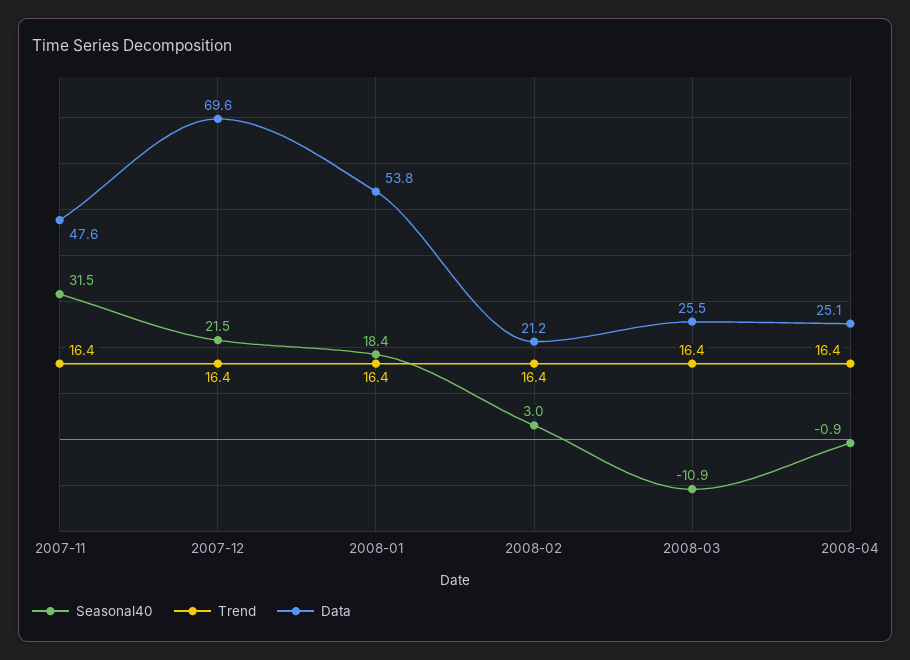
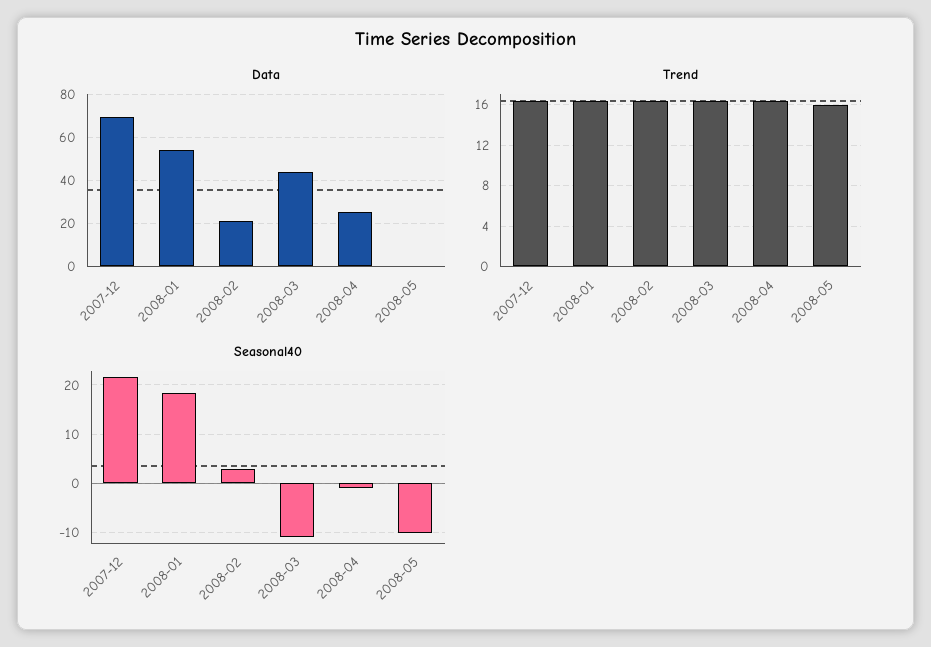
Seasonal40, 2007-11: 31.5 -> none
Trend, 2007-11: 16.4 -> none
Data, 2007-11: 47.6 -> none
Data, 2008-03: 25.5 -> 45
Data, 2008-05: none -> 0
Trend, 2008-05: none -> 16
Seasonal40, 2008-05: none -> -10

